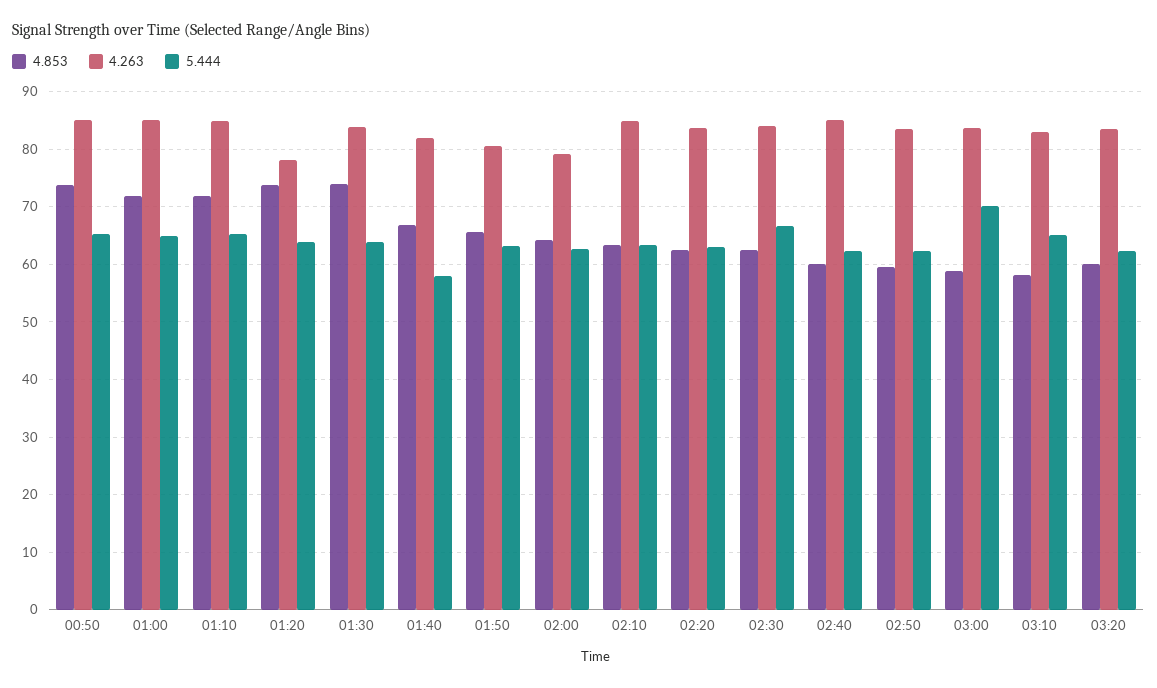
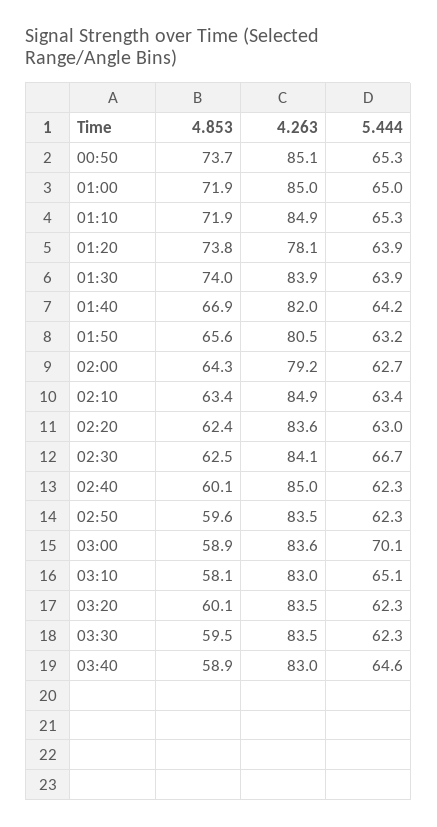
5.444, 01:40: 58 -> 64.2
4.853, 03:30: none -> 59.5
4.263, 03:30: none -> 83.5
5.444, 03:30: none -> 62.3
4.853, 03:40: none -> 58.9
4.263, 03:40: none -> 83
5.444, 03:40: none -> 64.6

